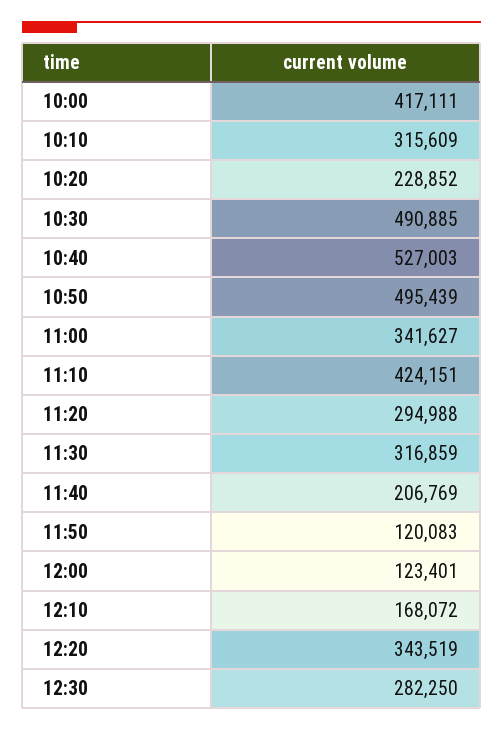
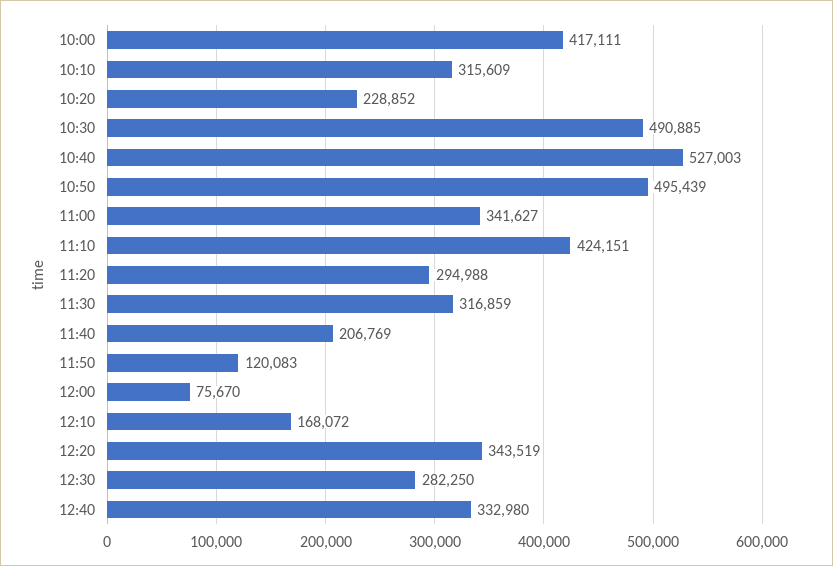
12:00: 123401 -> 75670
12:40: none -> 332980

